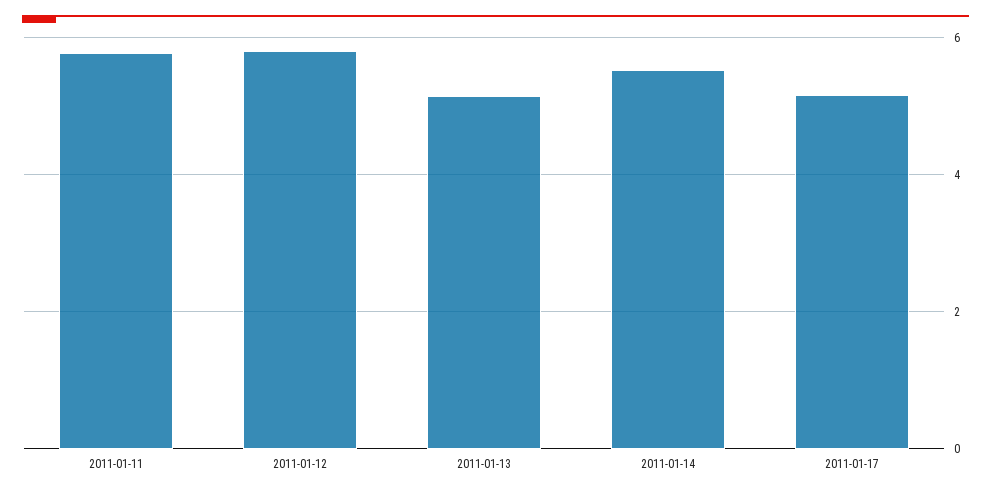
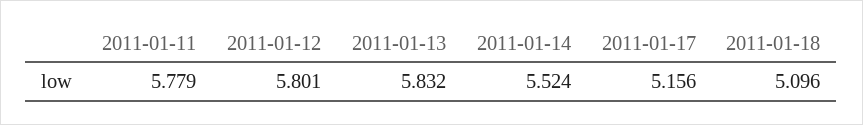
2011-01-13: 5.2 -> 5.832
2011-01-18: none -> 5.096

